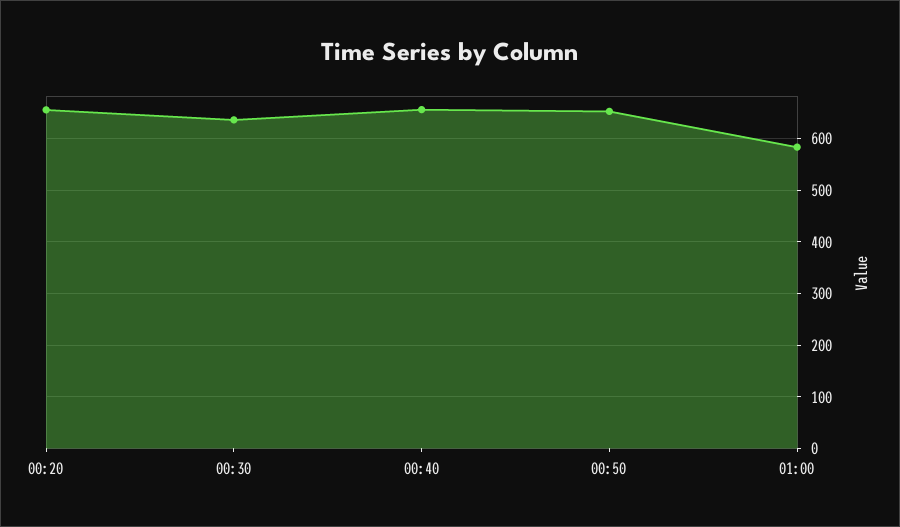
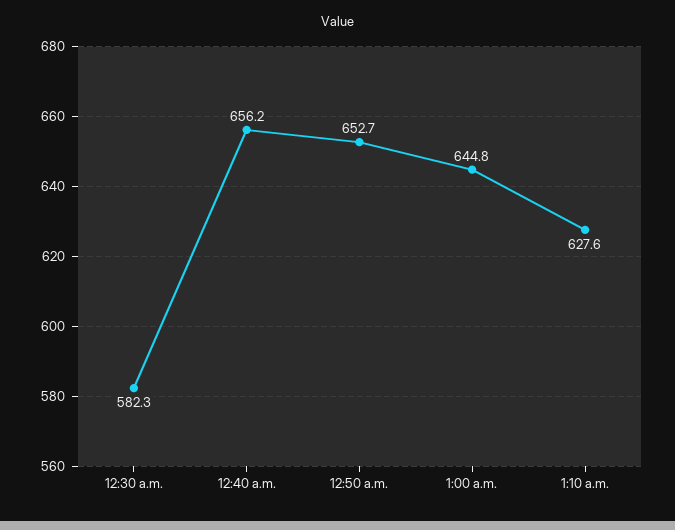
00:20: 660 -> none
00:30: 640 -> 582.3
01:00: 580 -> 644.8
1:10 a.m.: none -> 627.6

